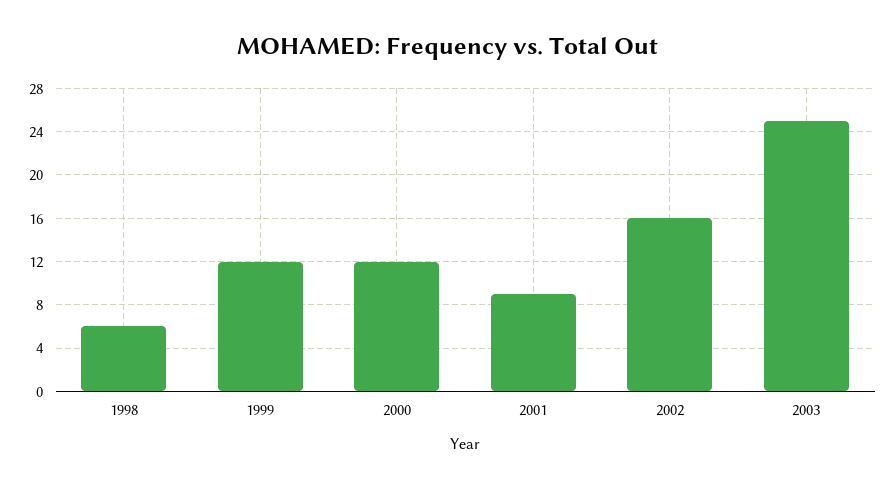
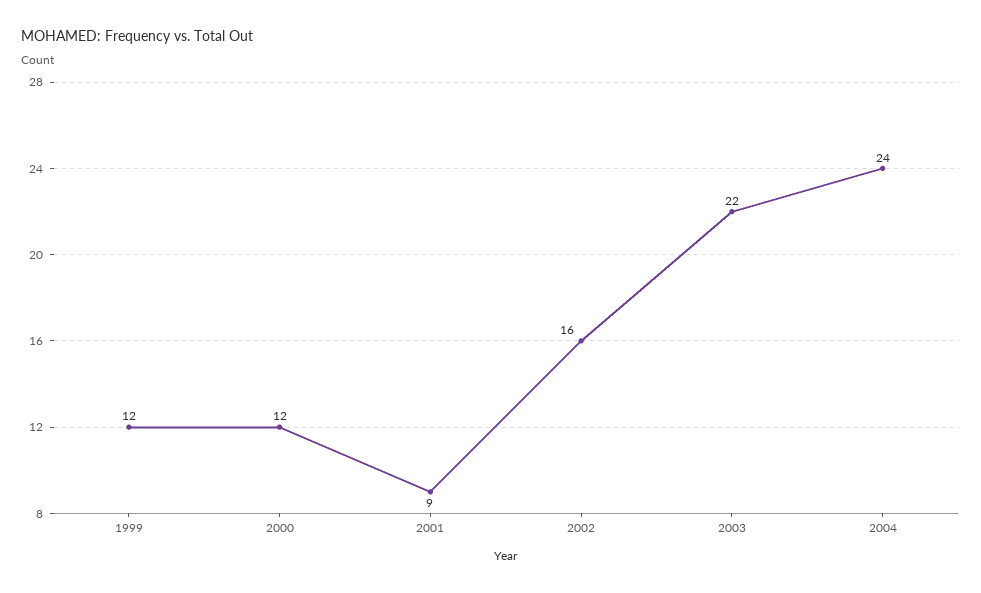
1998: 6 -> none
2003: 25 -> 22
2004: none -> 24

